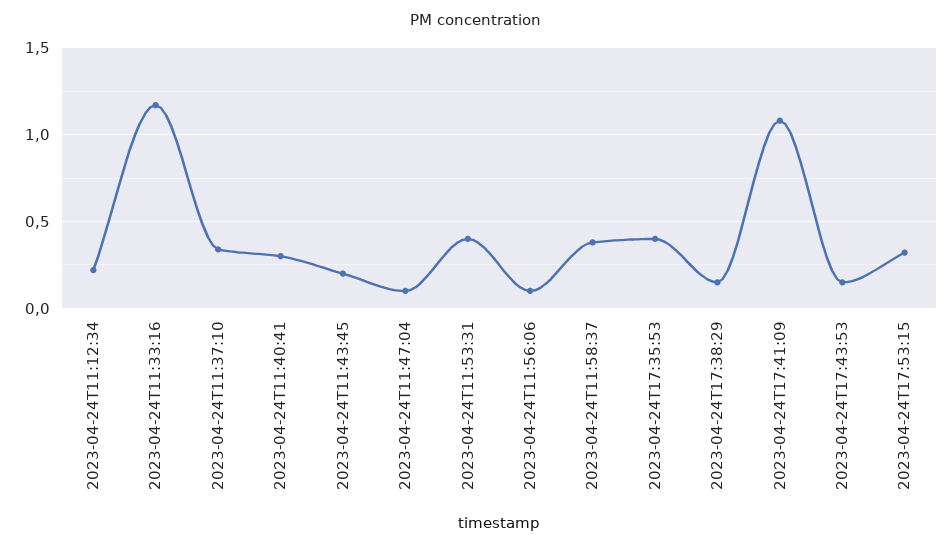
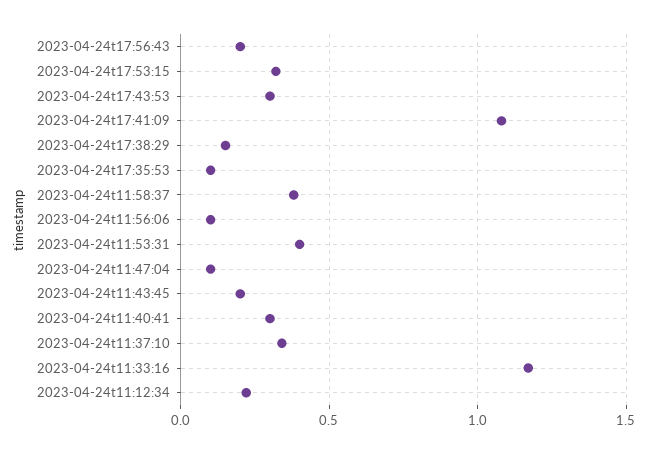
2023-04-24T17:35:53: 0.4 -> 0.1
2023-04-24T17:43:53: 0.15 -> 0.3
2023-04-24t17:56:43: none -> 0.2

